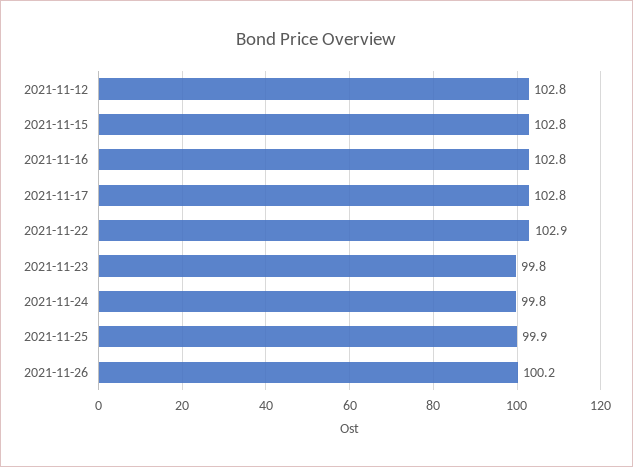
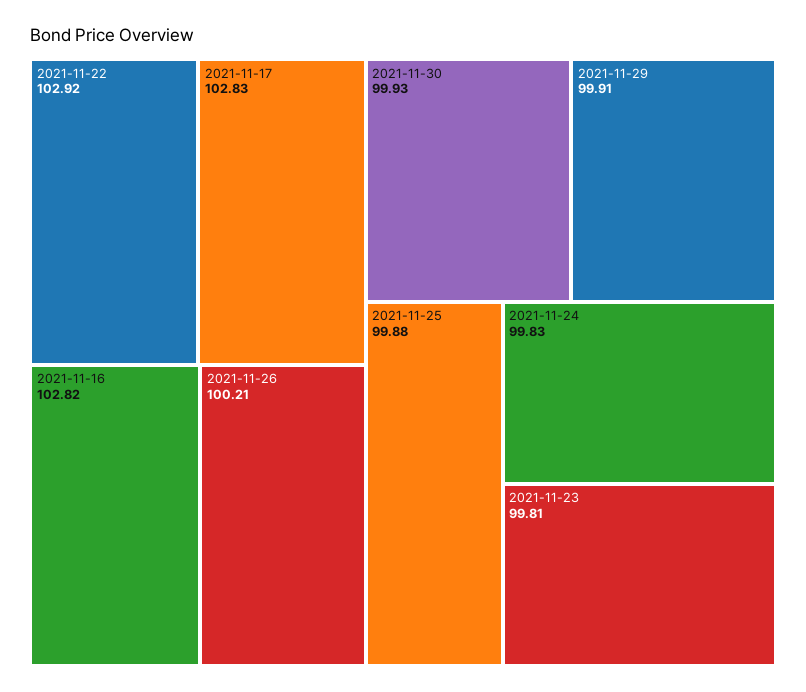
2021-11-12: 102.8 -> none
2021-11-15: 102.8 -> none
2021-11-30: none -> 99.93
2021-11-29: none -> 99.91

